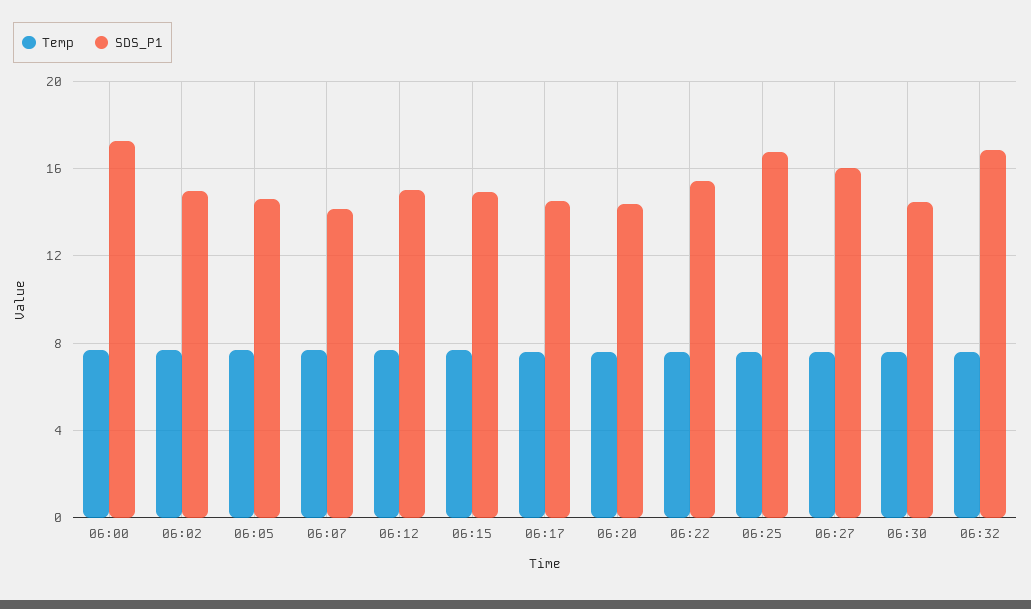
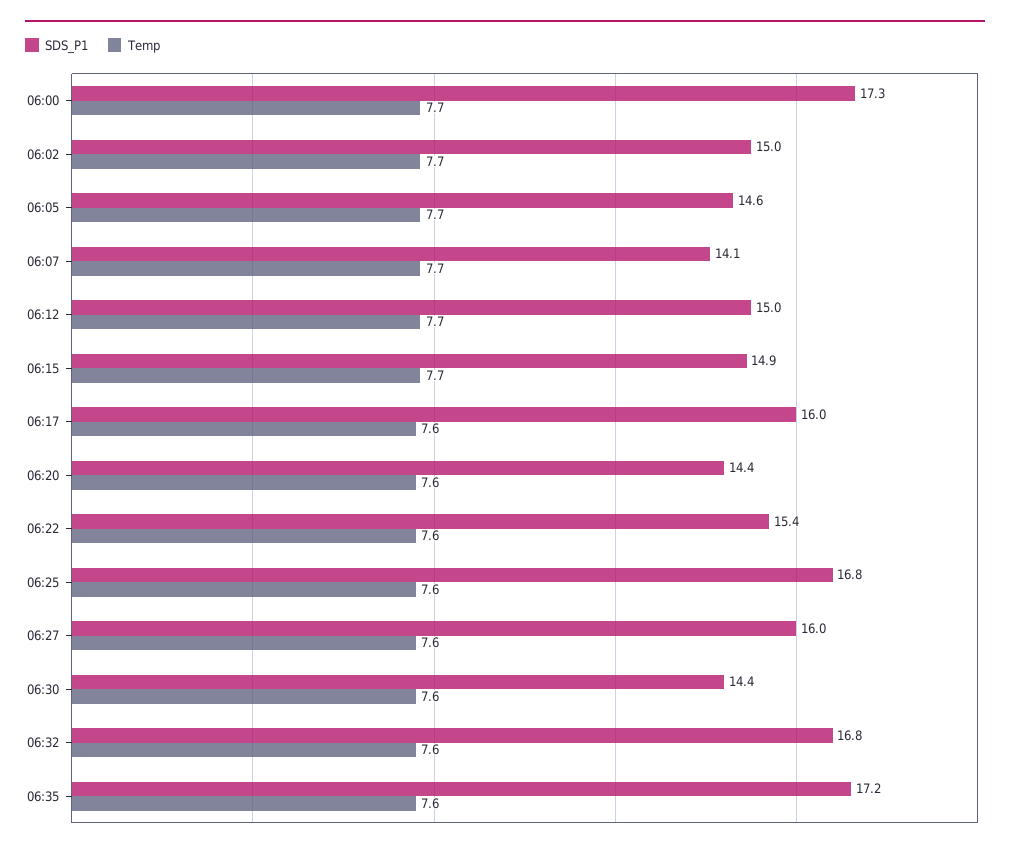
SDS_P1, 06:17: 14.5 -> 16
SDS_P1, 06:35: none -> 17.2
Temp, 06:35: none -> 7.6

